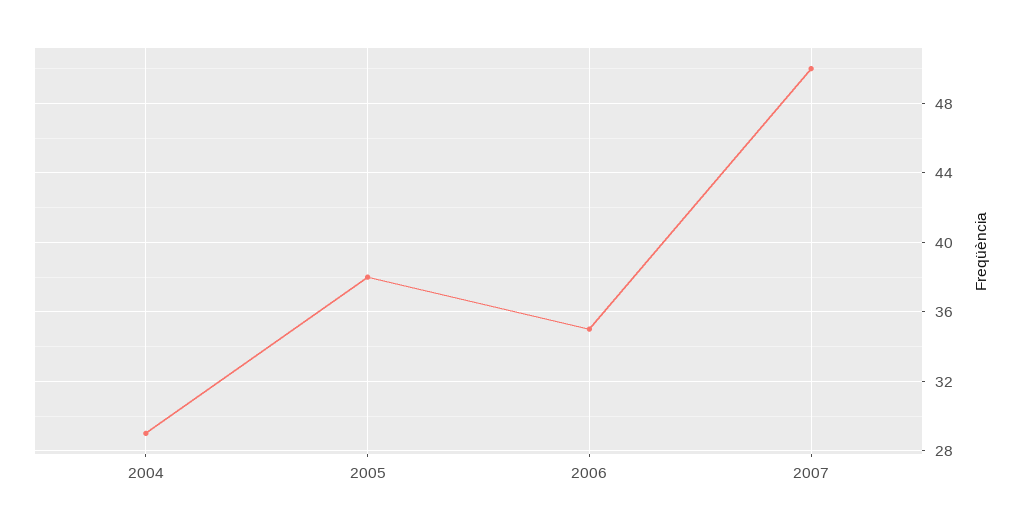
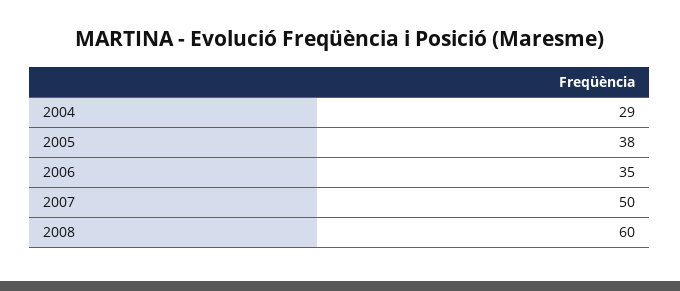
2008: none -> 60

